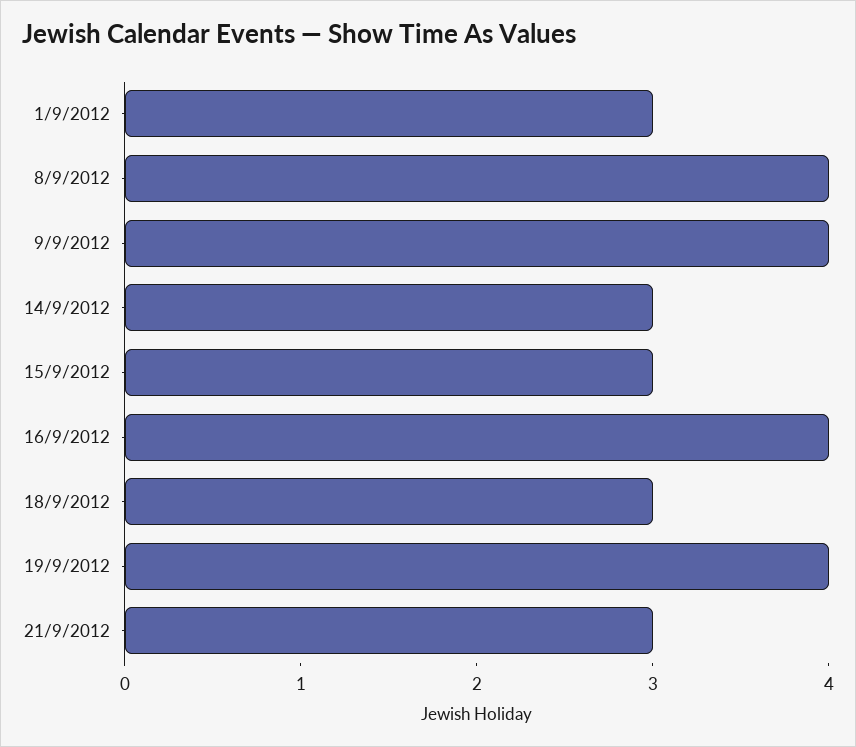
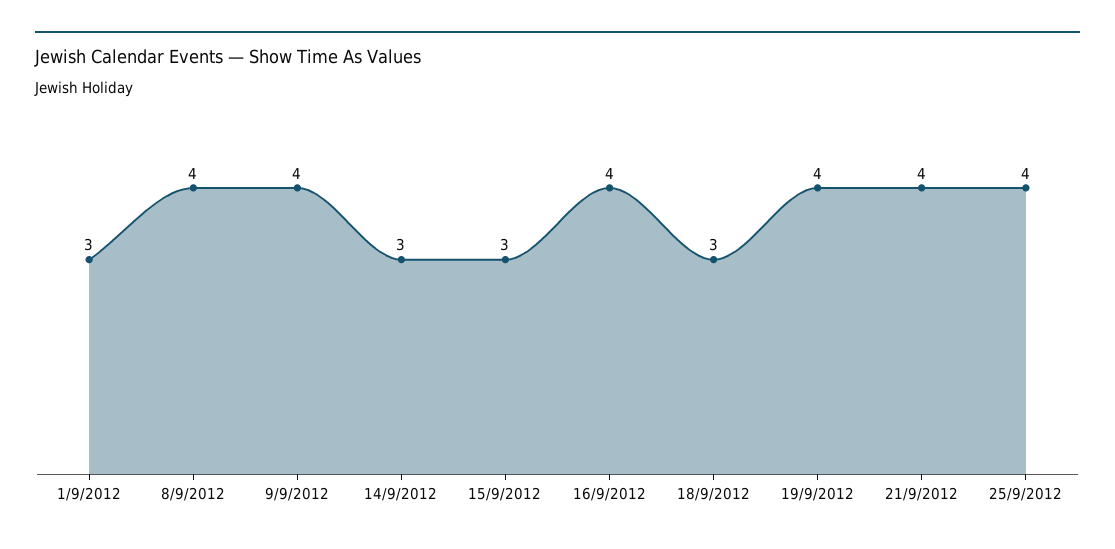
21/9/2012: 3 -> 4
25/9/2012: none -> 4

